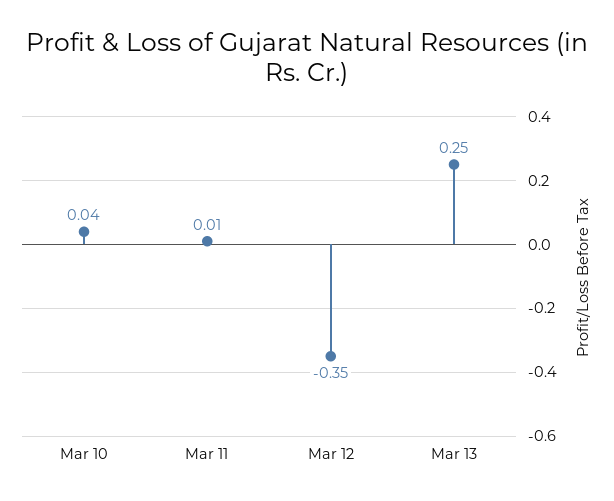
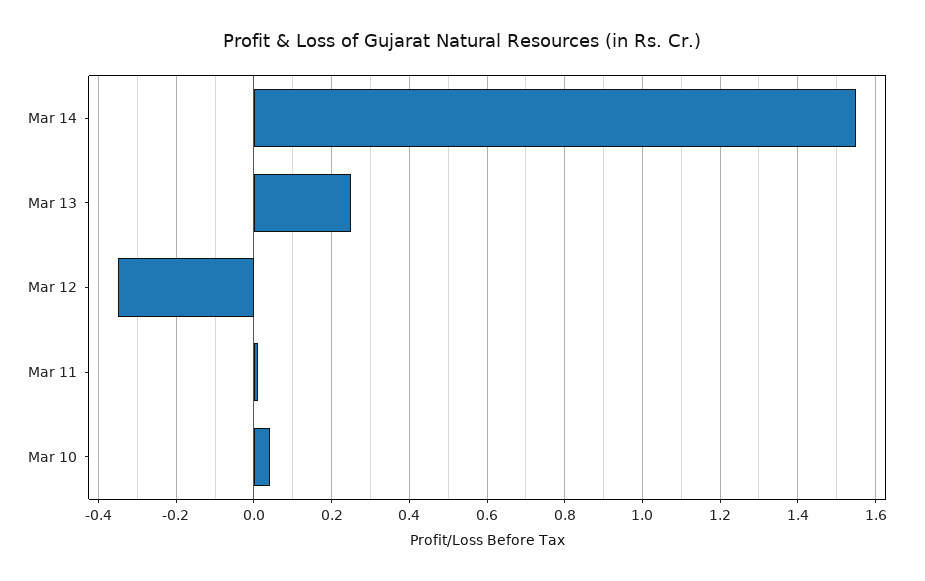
Mar 14: none -> 1.55

